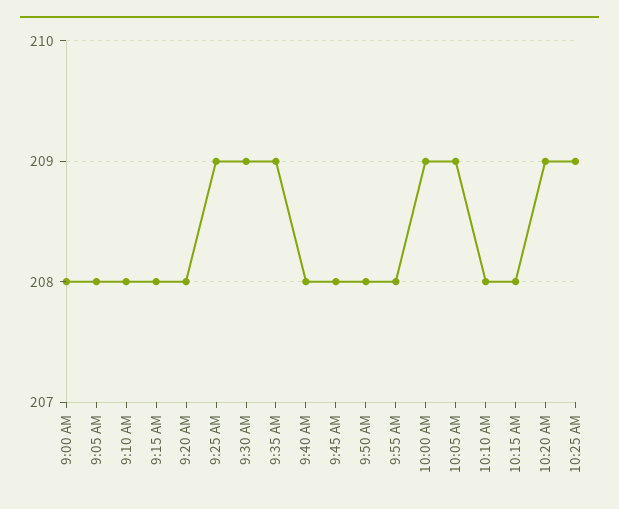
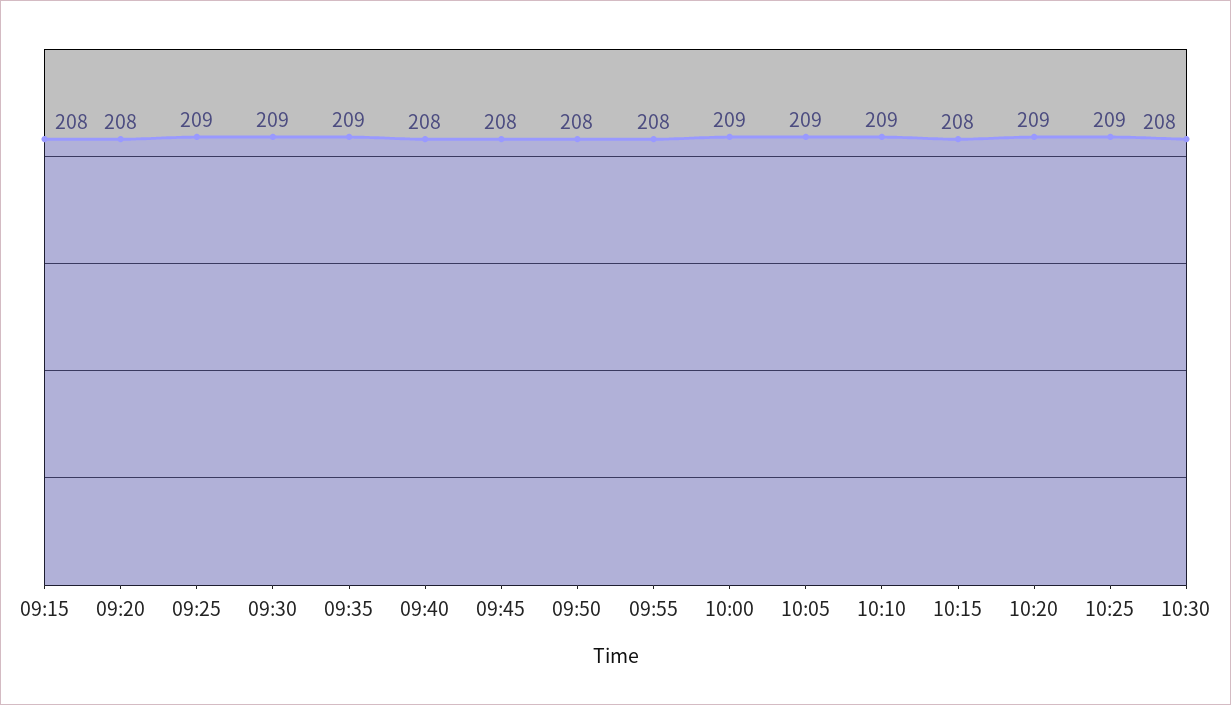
9:00 AM: 208 -> none
9:05 AM: 208 -> none
9:10 AM: 208 -> none
10:10 AM: 208 -> 209
10:30: none -> 208

